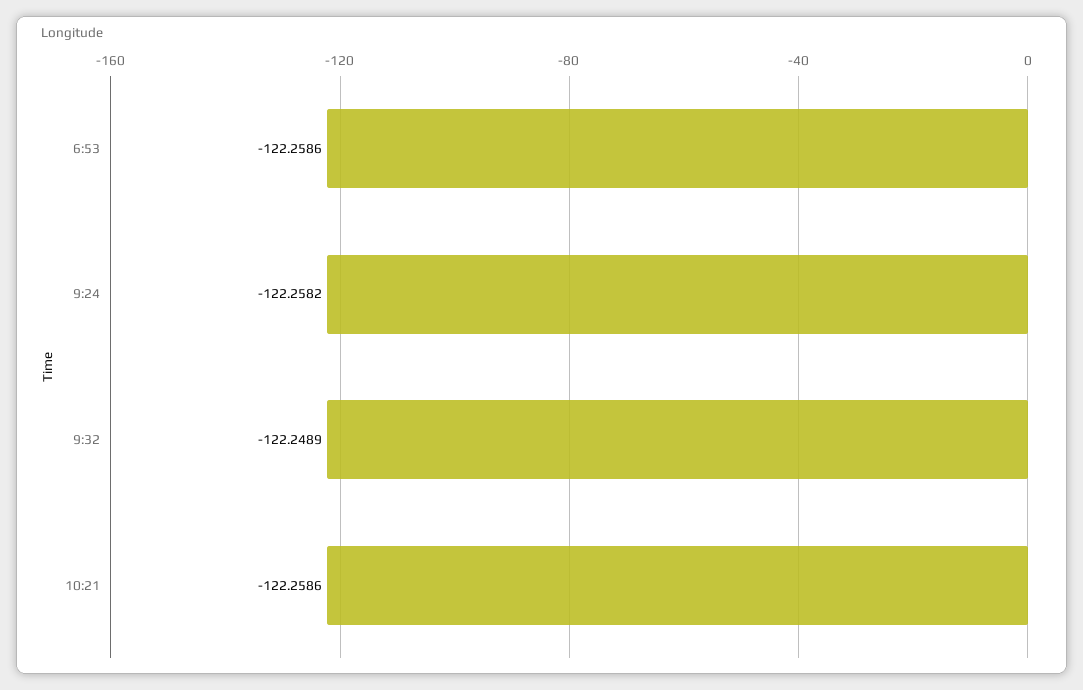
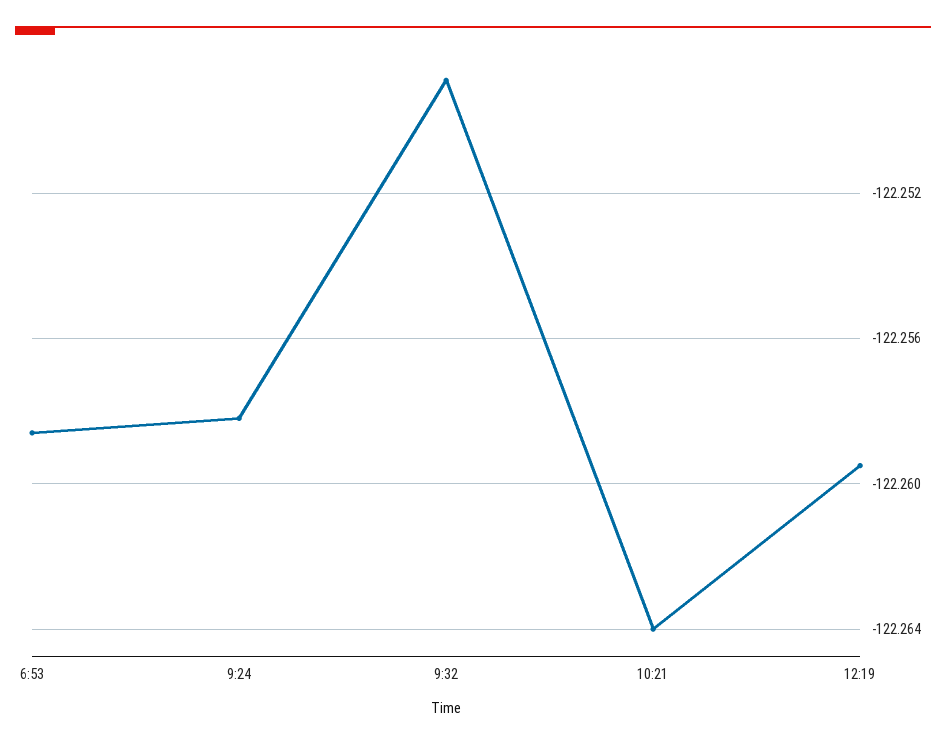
10:21: -122.2586 -> -122.264
12:19: none -> -122.2595

